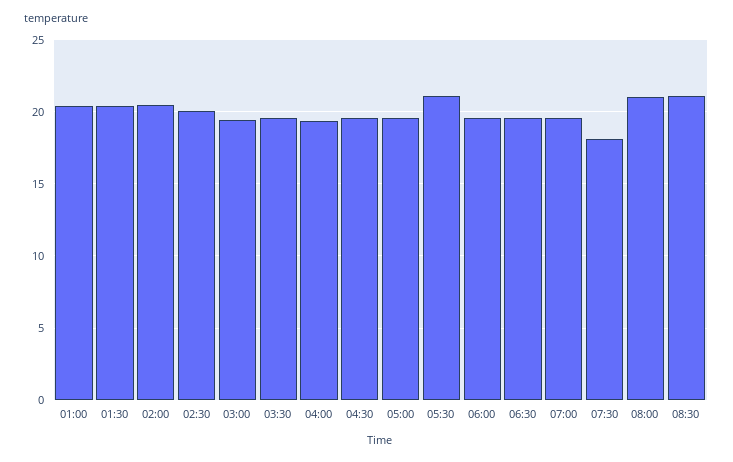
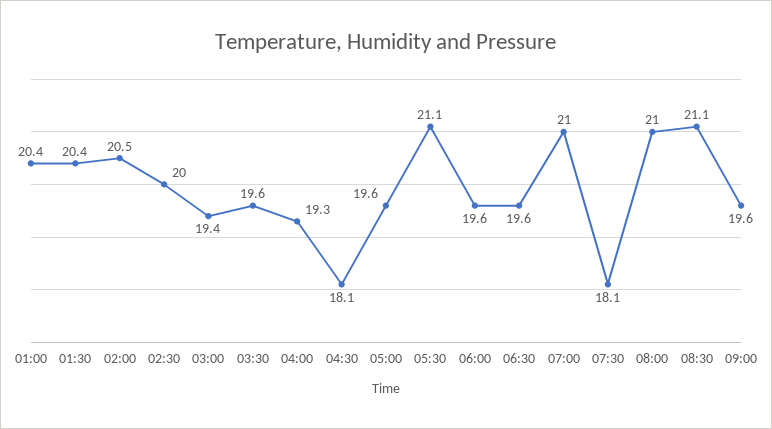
04:30: 19.5 -> 18.1
07:00: 19.5 -> 21
09:00: none -> 19.6

